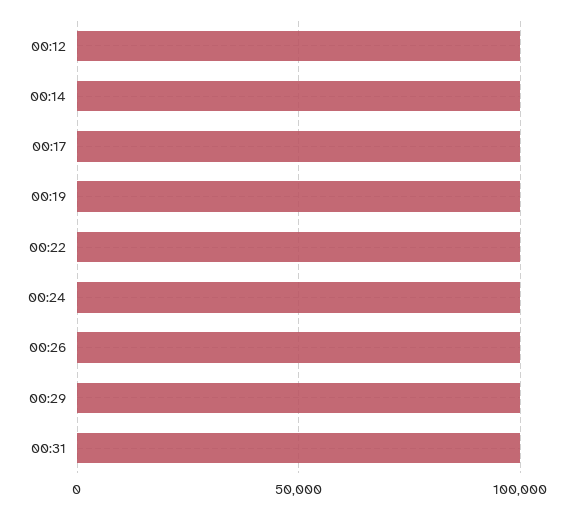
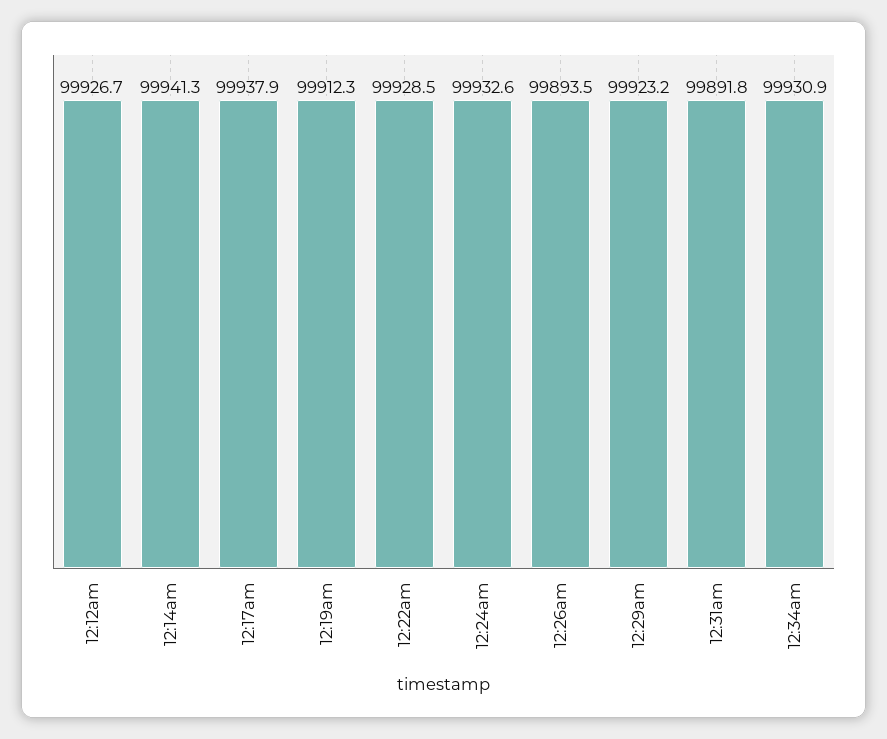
12:34am: none -> 99930.9

